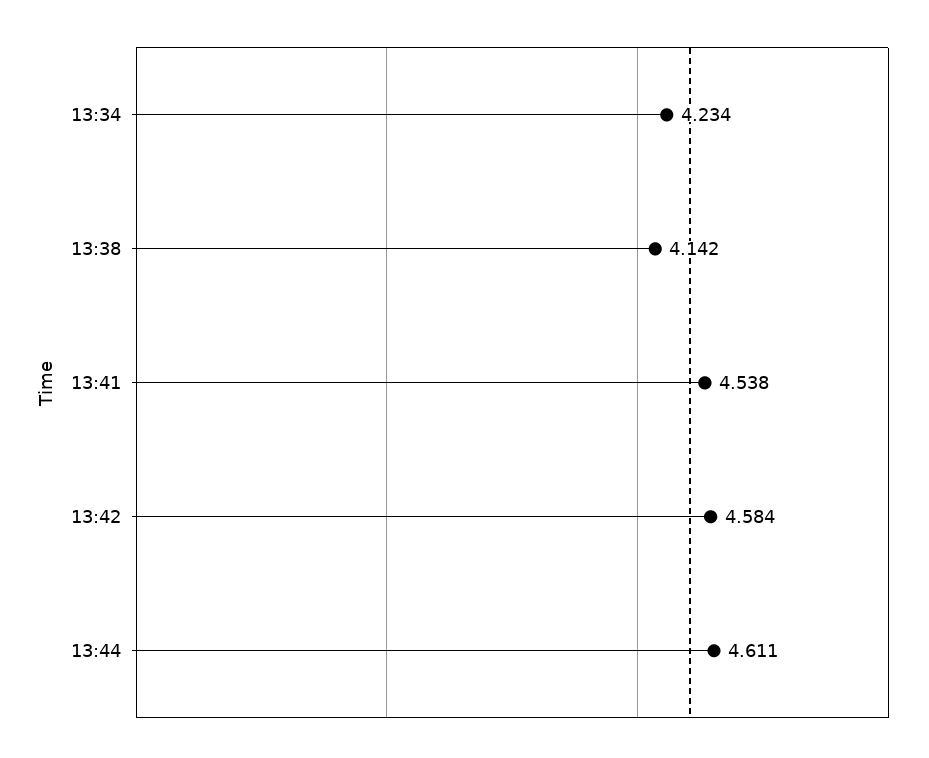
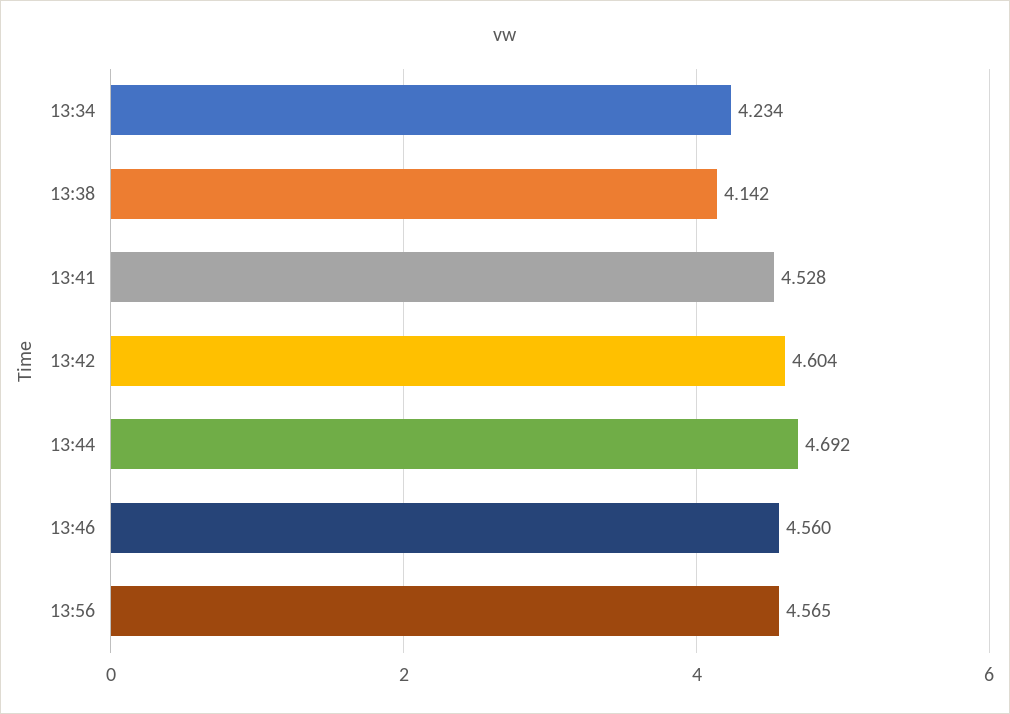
13:41: 4.538 -> 4.528
13:42: 4.584 -> 4.604
13:44: 4.611 -> 4.692
13:46: none -> 4.56
13:56: none -> 4.565

